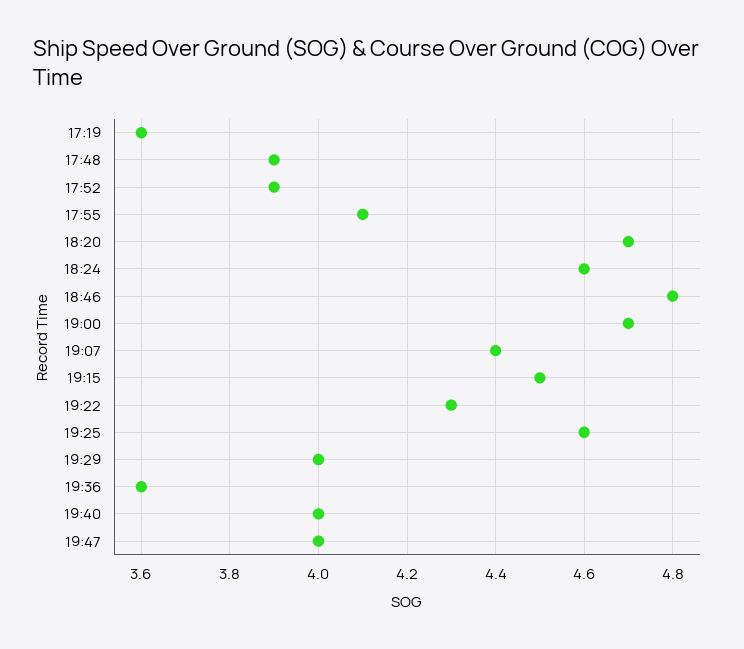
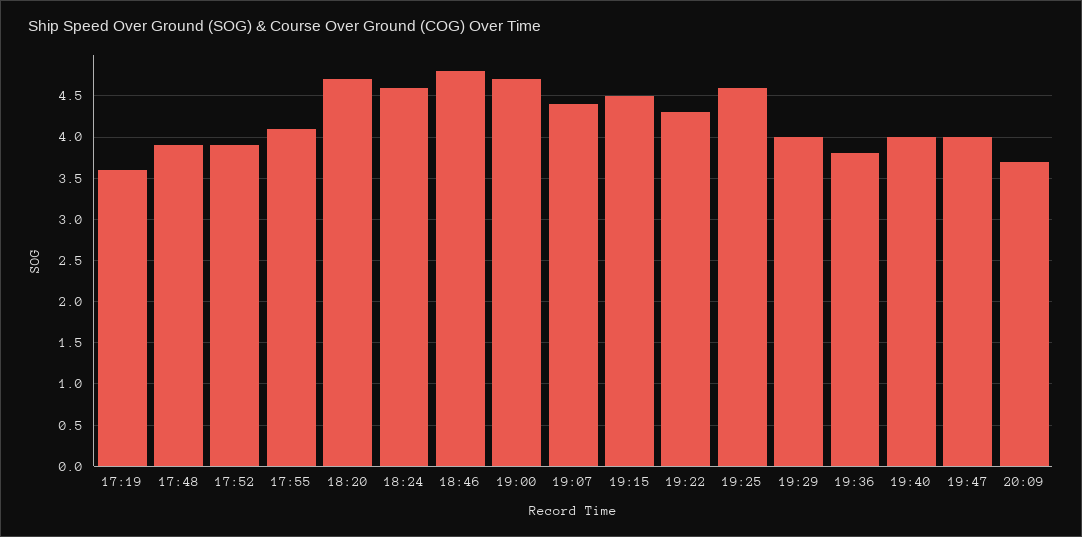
19:36: 3.6 -> 3.8
20:09: none -> 3.7

